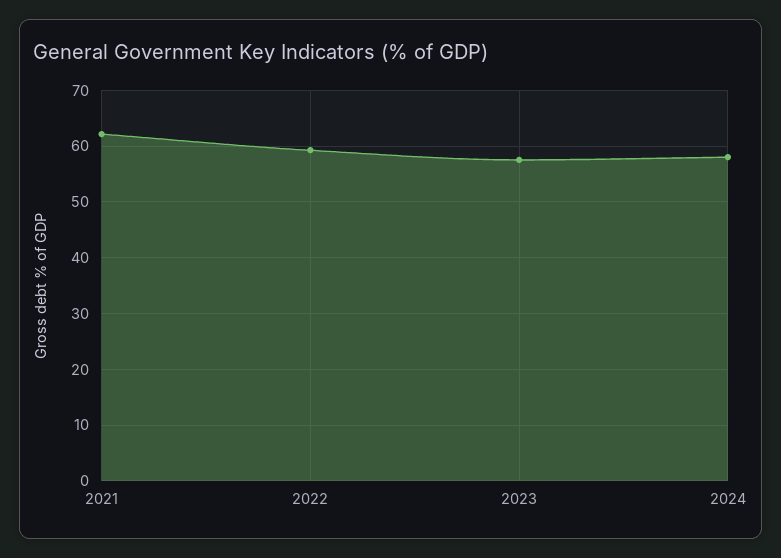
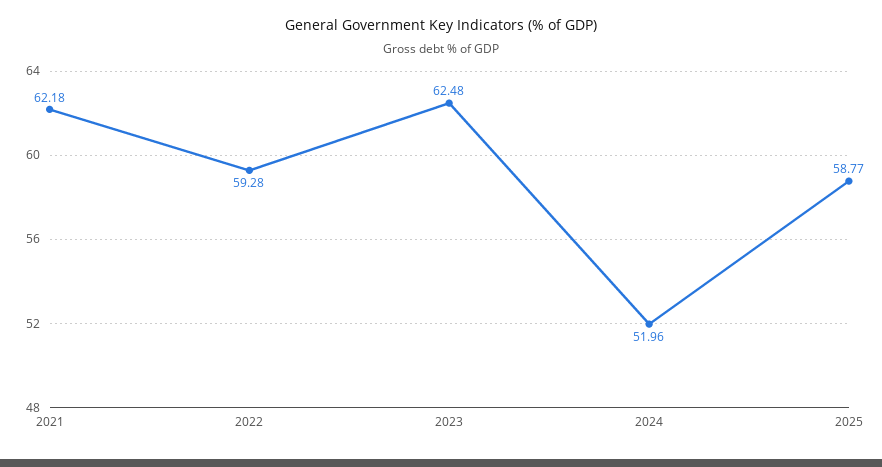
2023: 58 -> 62.48
2024: 58 -> 51.96
2025: none -> 58.77

